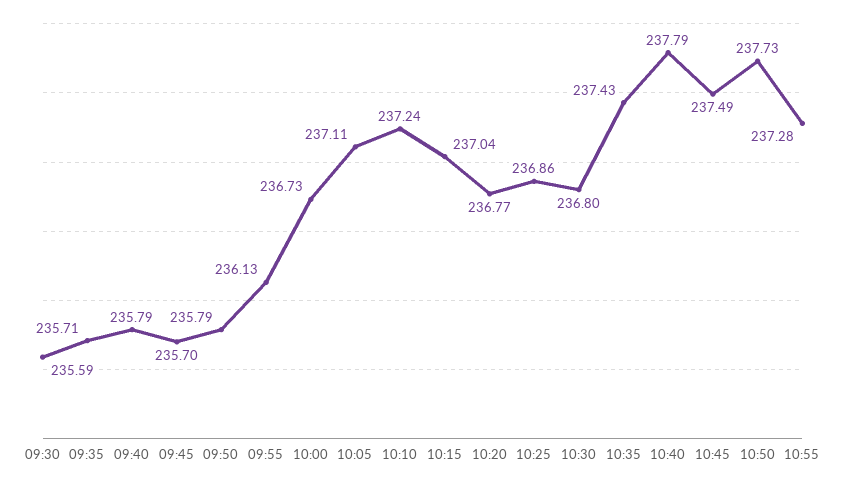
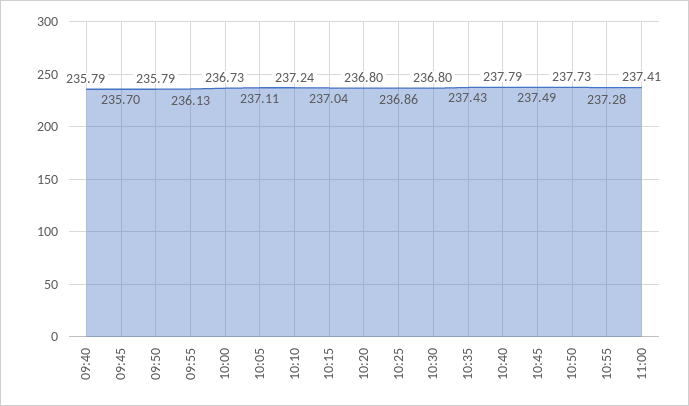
09:30: 235.59 -> none
09:35: 235.71 -> none
10:20: 236.77 -> 236.8
11:00: none -> 237.41

